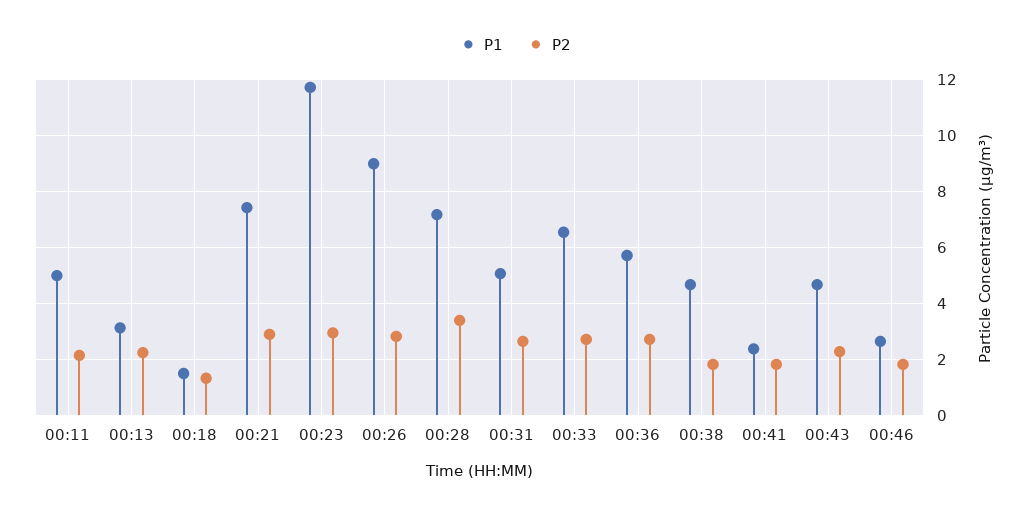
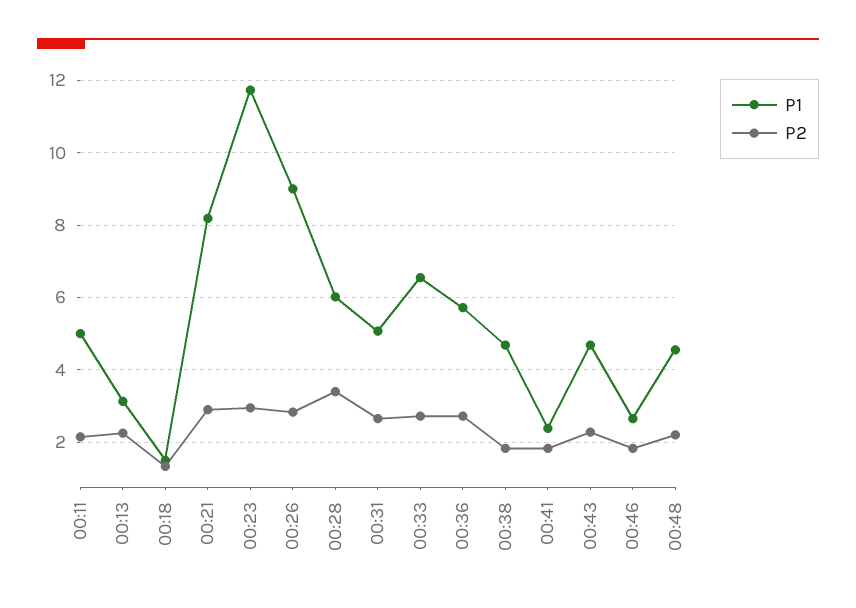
P1, 00:21: 7.5 -> 8.2
P1, 00:28: 7.25 -> 6
P1, 00:48: none -> 4.6
P2, 00:48: none -> 2.2

